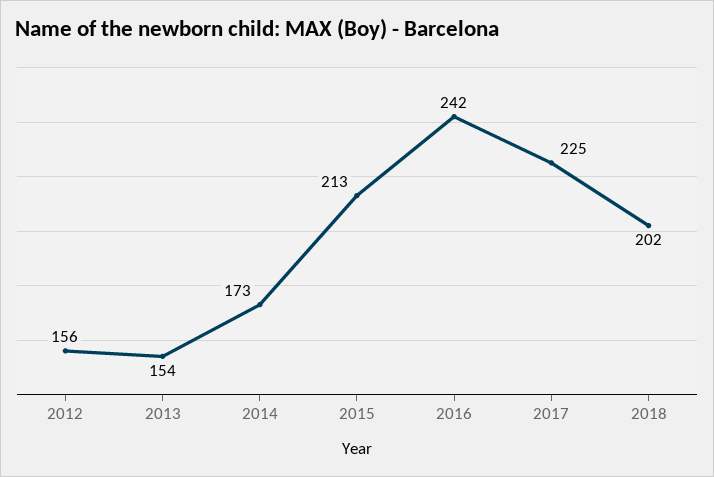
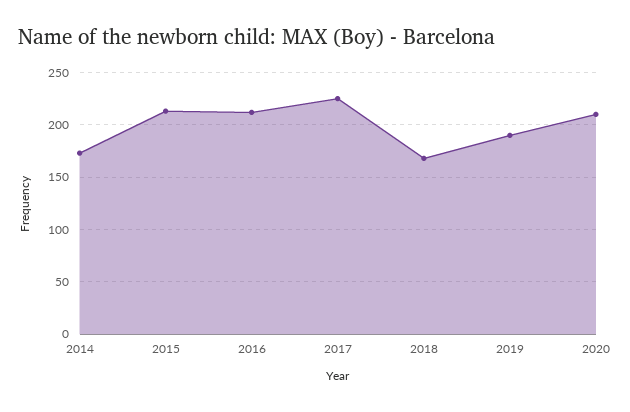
2012: 156 -> none
2013: 154 -> none
2016: 242 -> 210
2018: 202 -> 170
2019: none -> 190
2020: none -> 210

